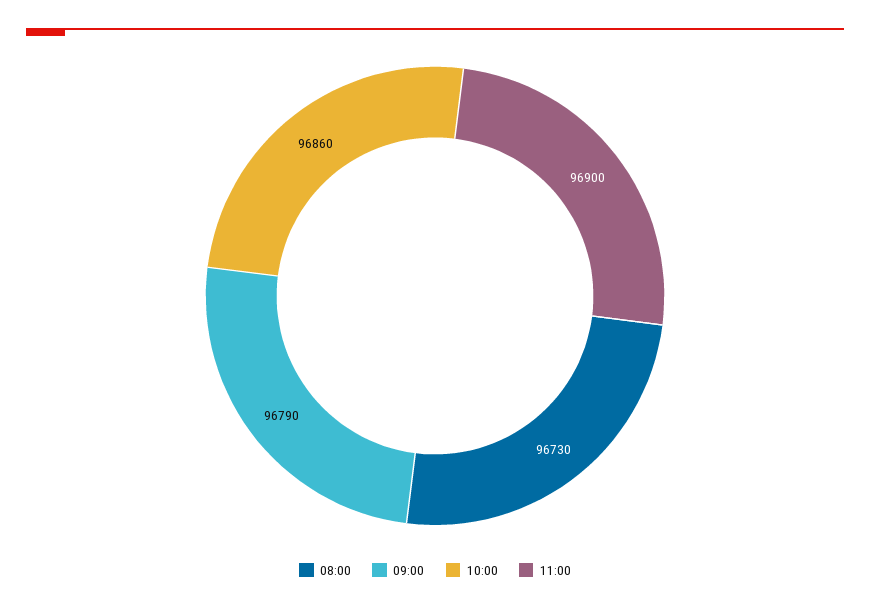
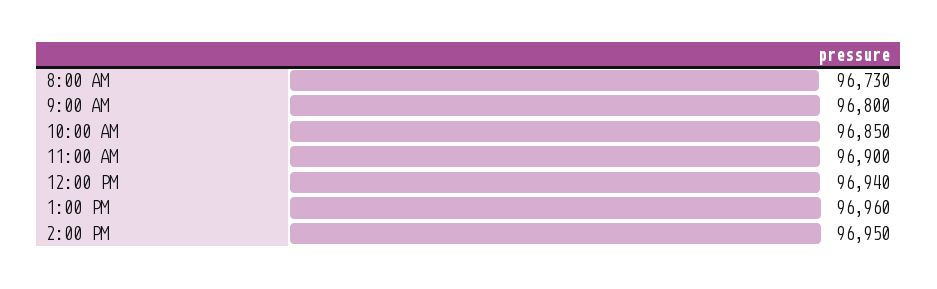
09:00: 96790 -> 96800
10:00: 96860 -> 96850
12:00 PM: none -> 96940
1:00 PM: none -> 96960
2:00 PM: none -> 96950

